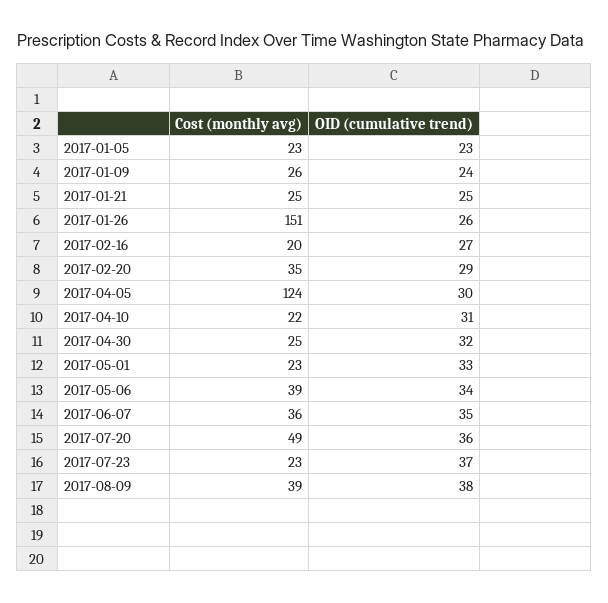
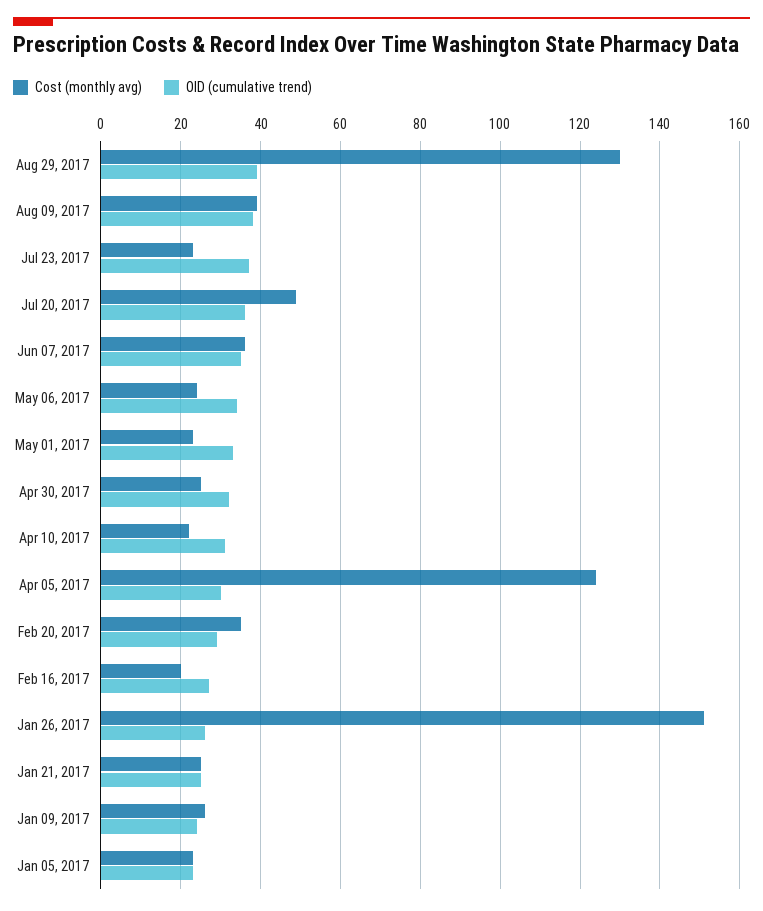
Cost (monthly avg), 2017-05-06: 39 -> 25
Cost (monthly avg), Aug 29, 2017: none -> 130
OID (cumulative trend), Aug 29, 2017: none -> 40

